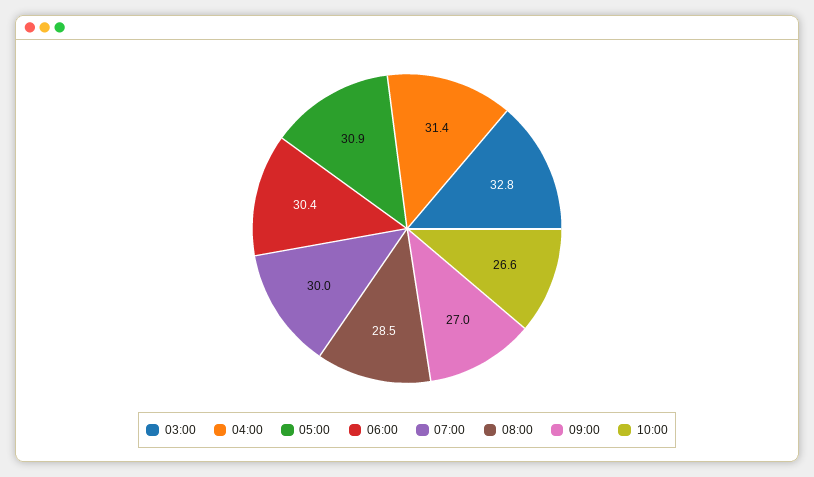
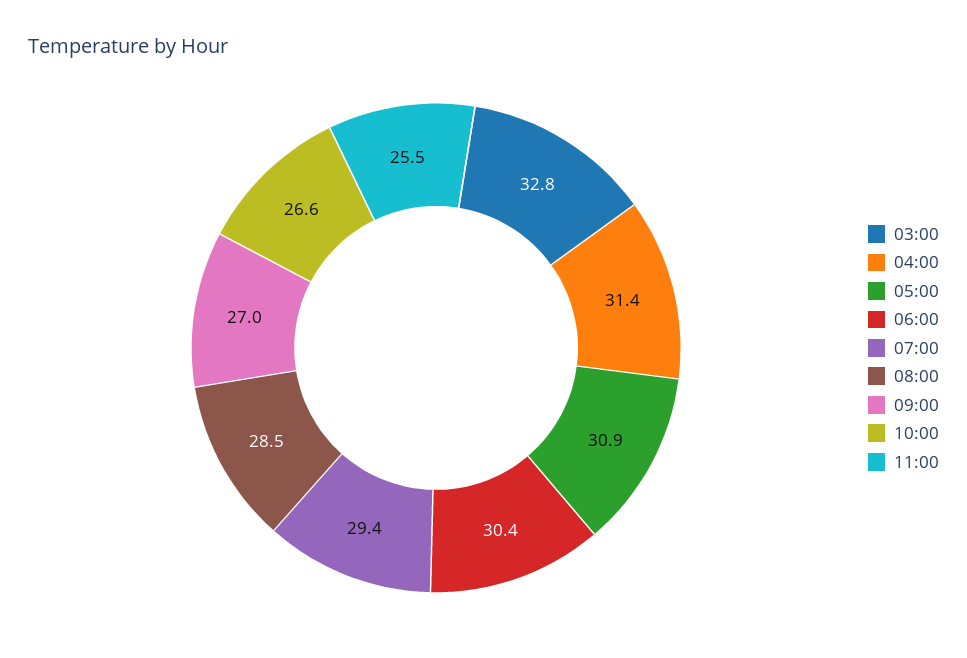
07:00: 30 -> 29.4
11:00: none -> 25.5

